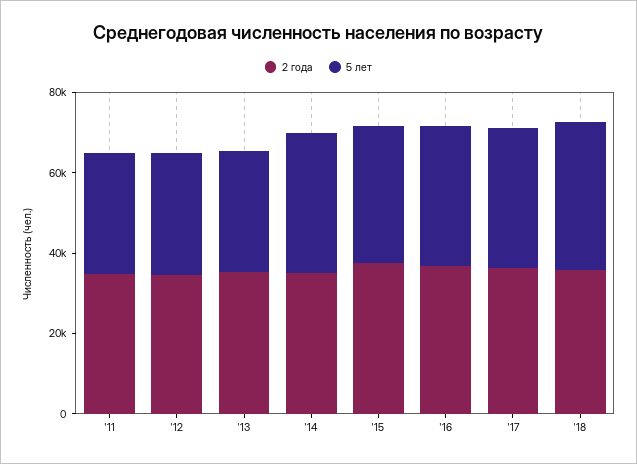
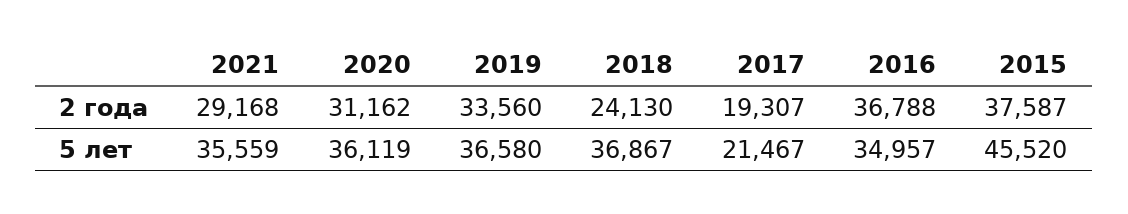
2 года, '11: 35000 -> none
5 лет, '11: 30000 -> none
2 года, '12: 35000 -> none
5 лет, '12: 30000 -> none
2 года, '13: 35000 -> none
5 лет, '13: 30000 -> none
2 года, '14: 35000 -> none
5 лет, '14: 35000 -> none
5 лет, '15: 35000 -> 45520
2 года, '17: 35000 -> 19307
5 лет, '17: 35000 -> 21467
2 года, '18: 35000 -> 24130
2 года, 2021: none -> 29168
2 года, 2020: none -> 31162
2 года, 2019: none -> 33560
5 лет, 2021: none -> 35559
5 лет, 2020: none -> 36119
5 лет, 2019: none -> 36580

